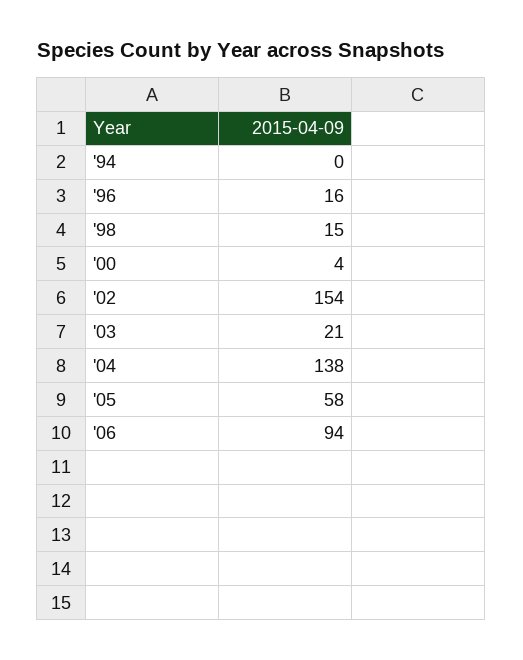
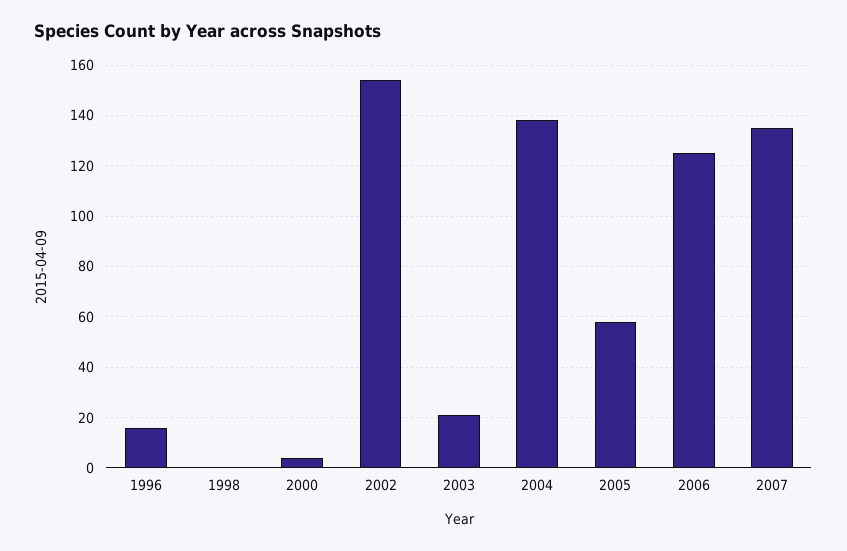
'94: 0 -> none
'98: 15 -> 0
'06: 94 -> 125
2007: none -> 135

